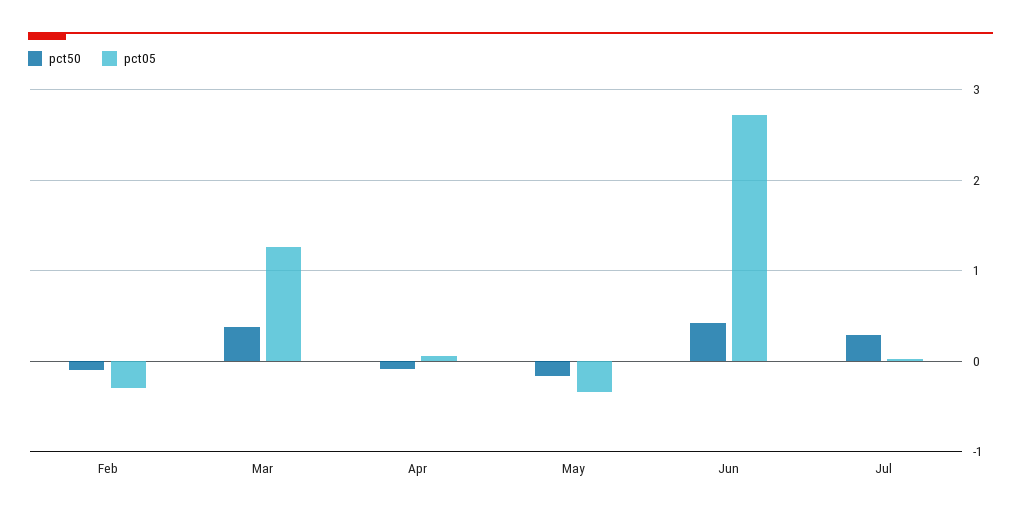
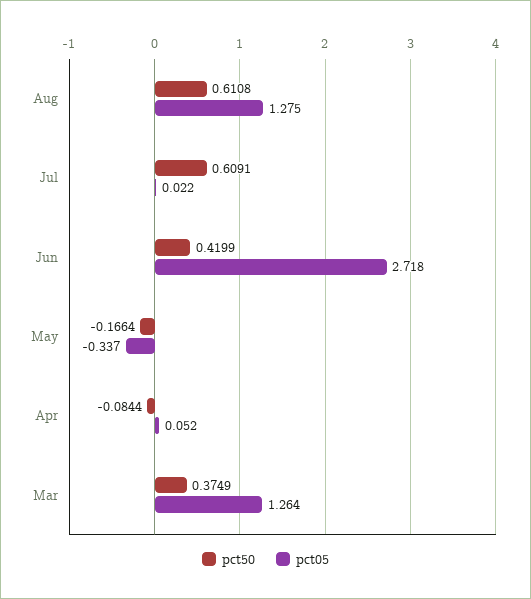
pct50, Feb: -0.1 -> none
pct05, Feb: -0.3 -> none
pct50, Jul: 0.3 -> 0.6091
pct50, Aug: none -> 0.6108
pct05, Aug: none -> 1.275

